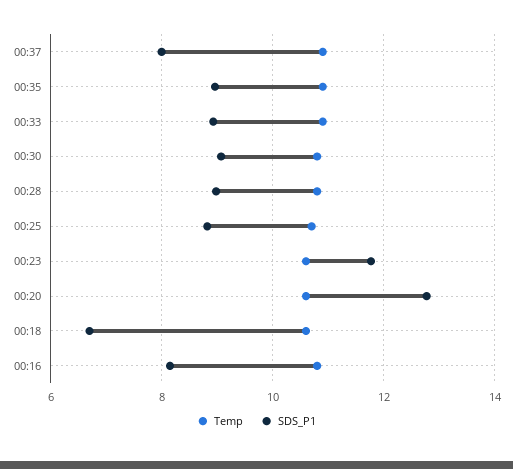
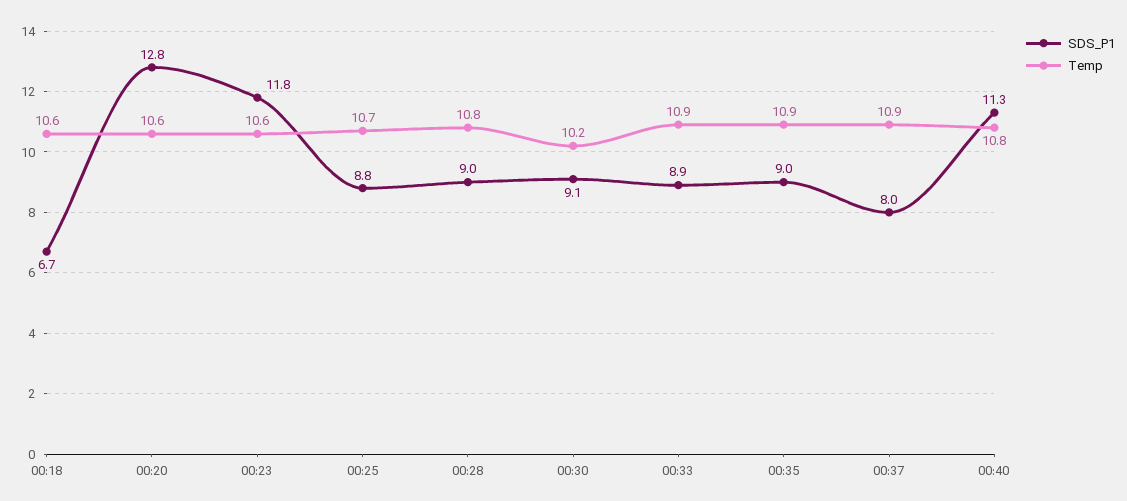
Temp, 00:30: 10.8 -> 10.2
Temp, 00:16: 10.8 -> none
SDS_P1, 00:16: 8.2 -> none
SDS_P1, 00:40: none -> 11.3
Temp, 00:40: none -> 10.8

